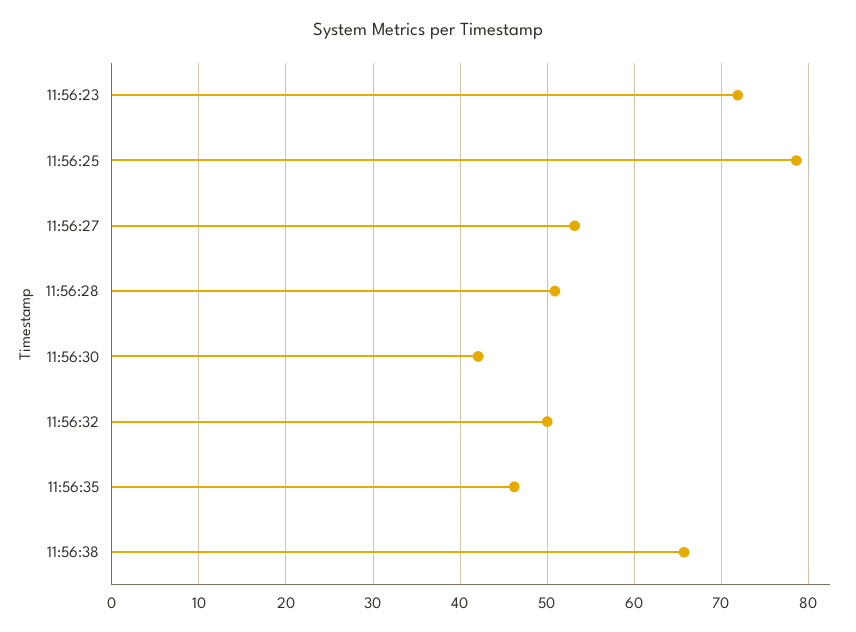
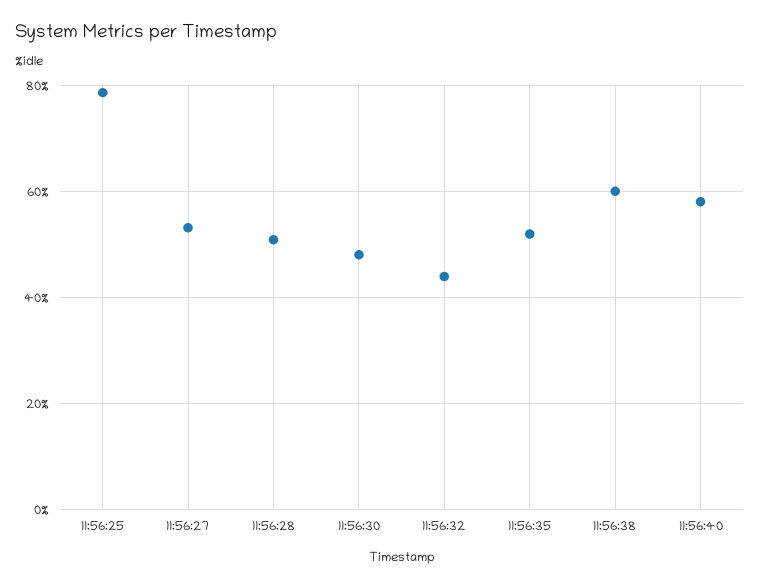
11:56:23: 72 -> none
11:56:30: 42 -> 48
11:56:32: 50 -> 44
11:56:35: 46 -> 52
11:56:38: 66 -> 60
11:56:40: none -> 58

